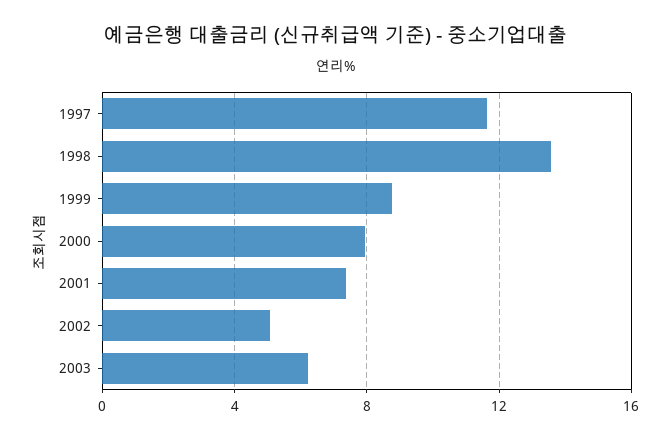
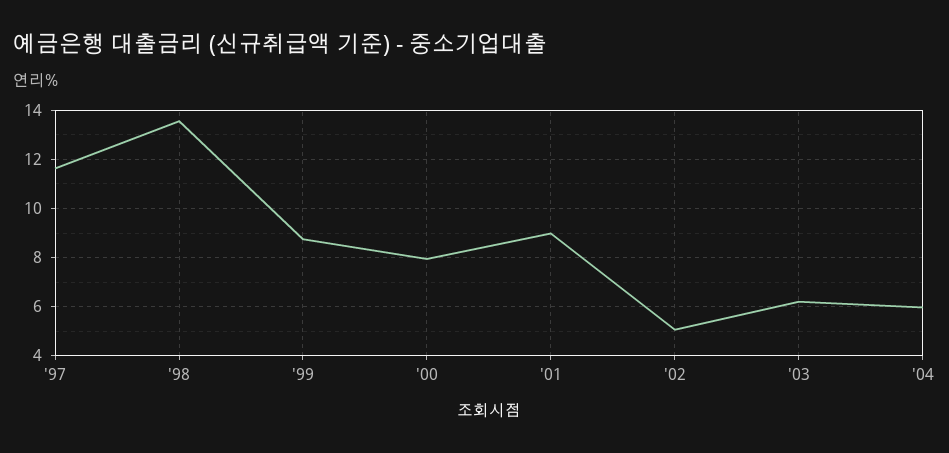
2001: 7.5 -> 9
'04: none -> 6

